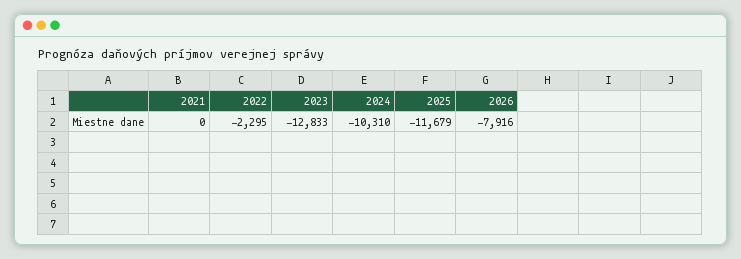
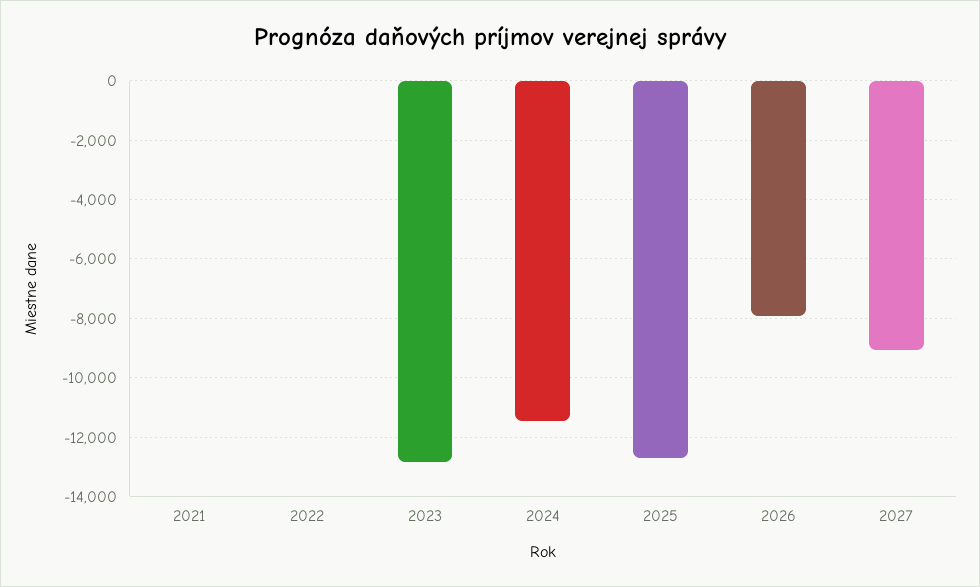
2022: -2295 -> 0
2024: -10310 -> -11500
2025: -11679 -> -12750
2027: none -> -9000

